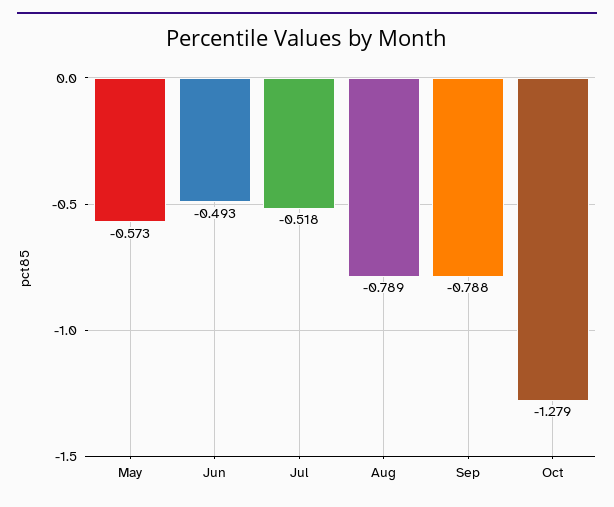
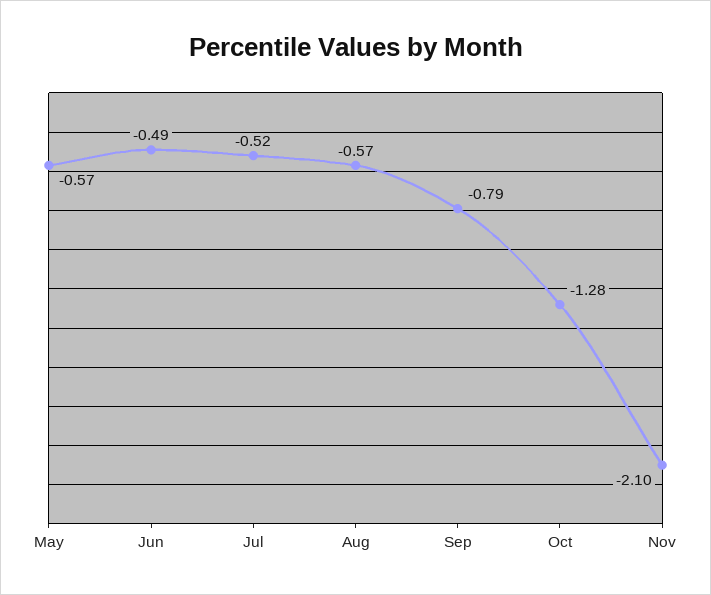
Aug: -0.789 -> -0.57
Nov: none -> -2.1

